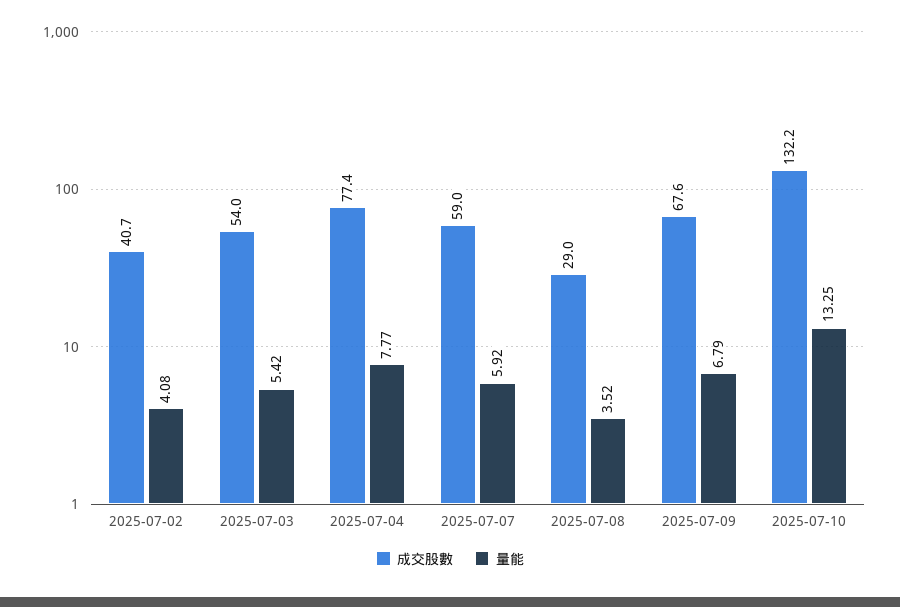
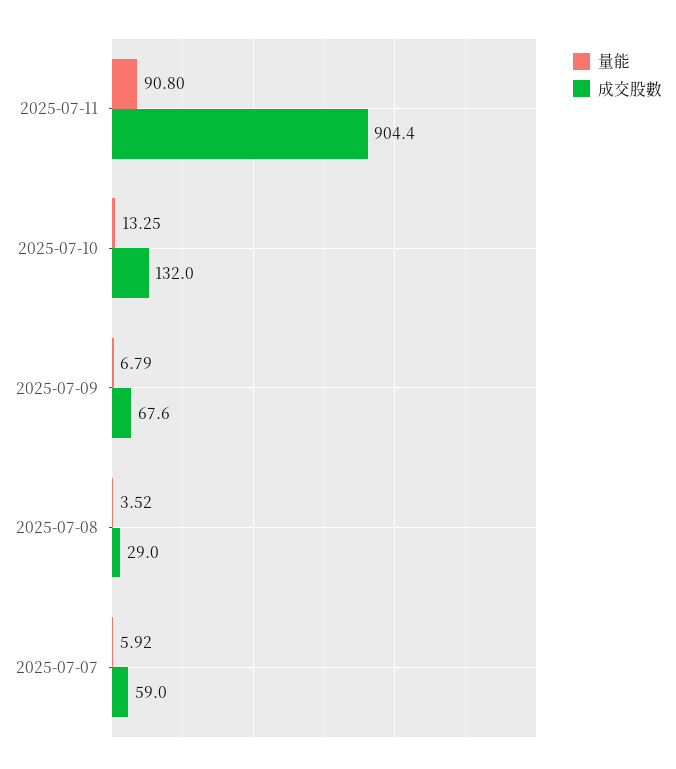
成交股數, 2025-07-02: 40.7 -> none
量能, 2025-07-02: 4.08 -> none
成交股數, 2025-07-03: 54 -> none
量能, 2025-07-03: 5.42 -> none
成交股數, 2025-07-04: 77.4 -> none
量能, 2025-07-04: 7.77 -> none
成交股數, 2025-07-10: 132.2 -> 132
量能, 2025-07-11: none -> 90.8
成交股數, 2025-07-11: none -> 904.4

